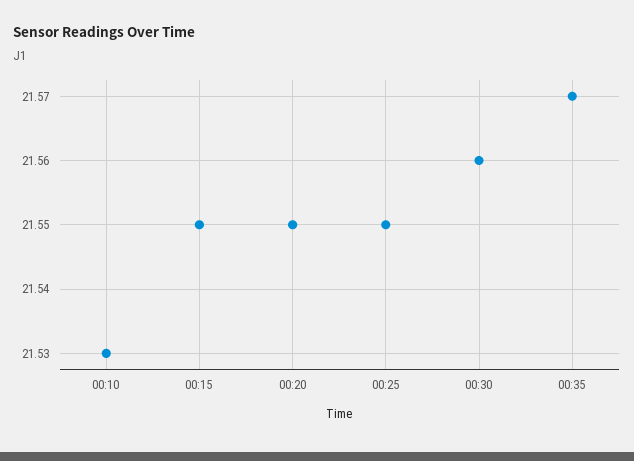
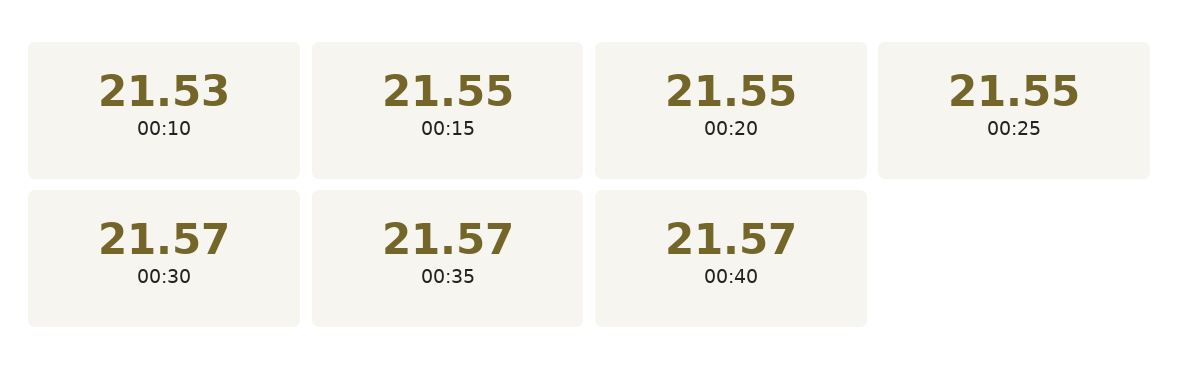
00:30: 21.56 -> 21.57
00:40: none -> 21.57

